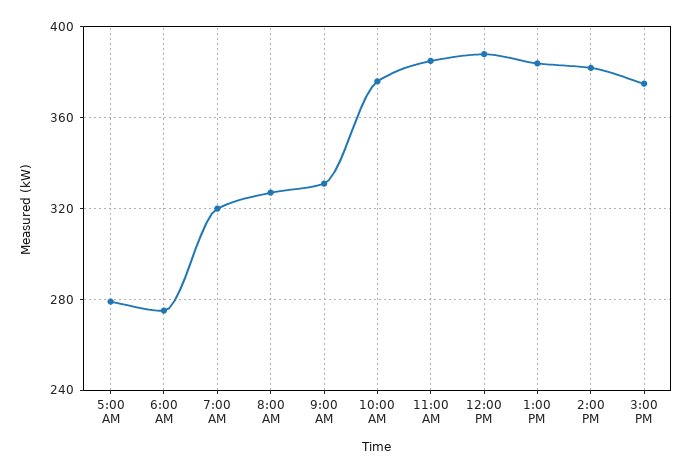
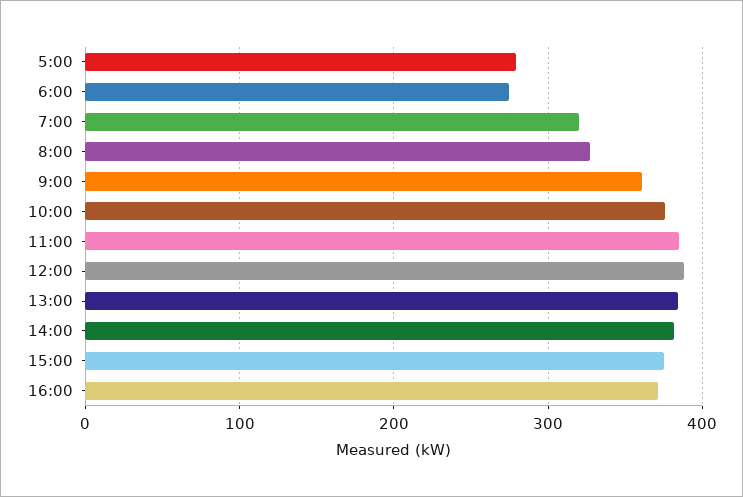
9:00 AM: 330 -> 360
16:00: none -> 370

